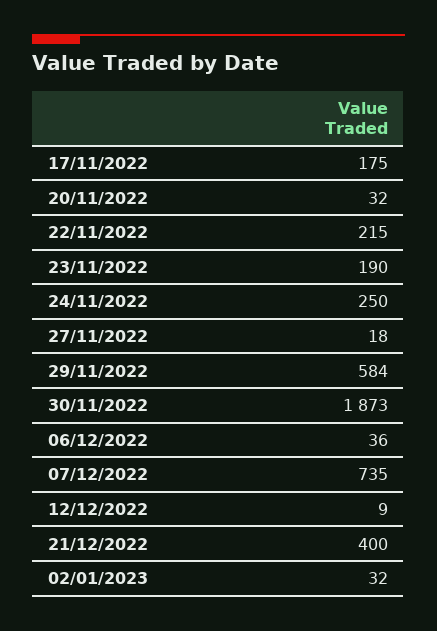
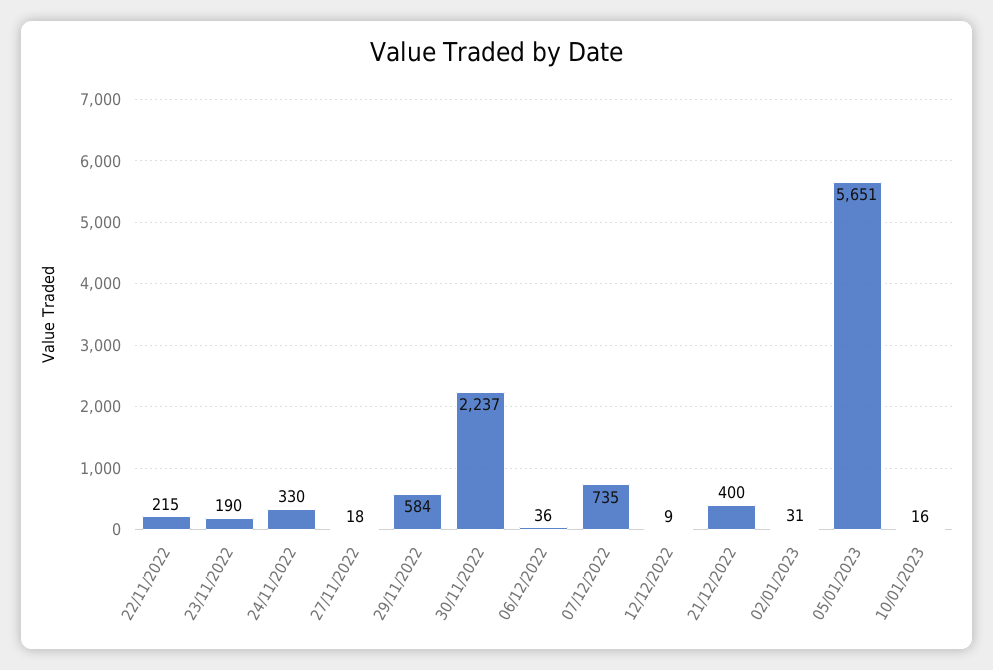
17/11/2022: 175 -> none
20/11/2022: 32 -> none
24/11/2022: 250 -> 330
30/11/2022: 1873 -> 2237
02/01/2023: 32 -> 31
05/01/2023: none -> 5651
10/01/2023: none -> 16

